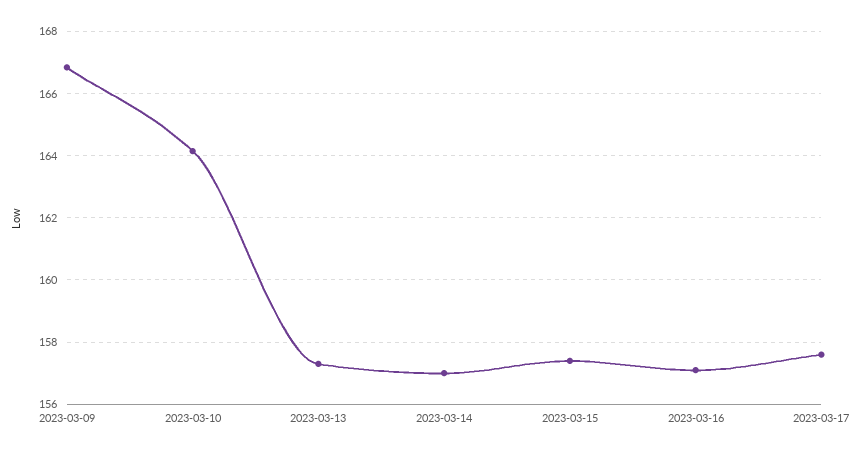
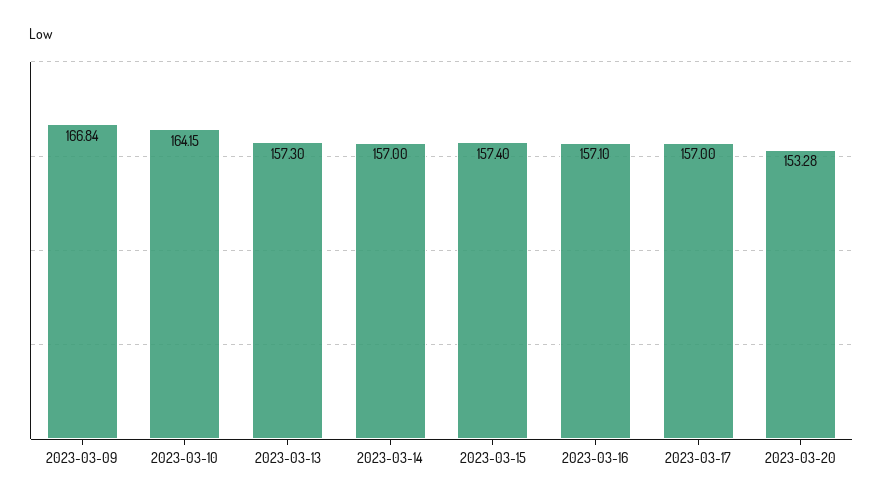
2023-03-17: 157.6 -> 157
2023-03-20: none -> 153.28

